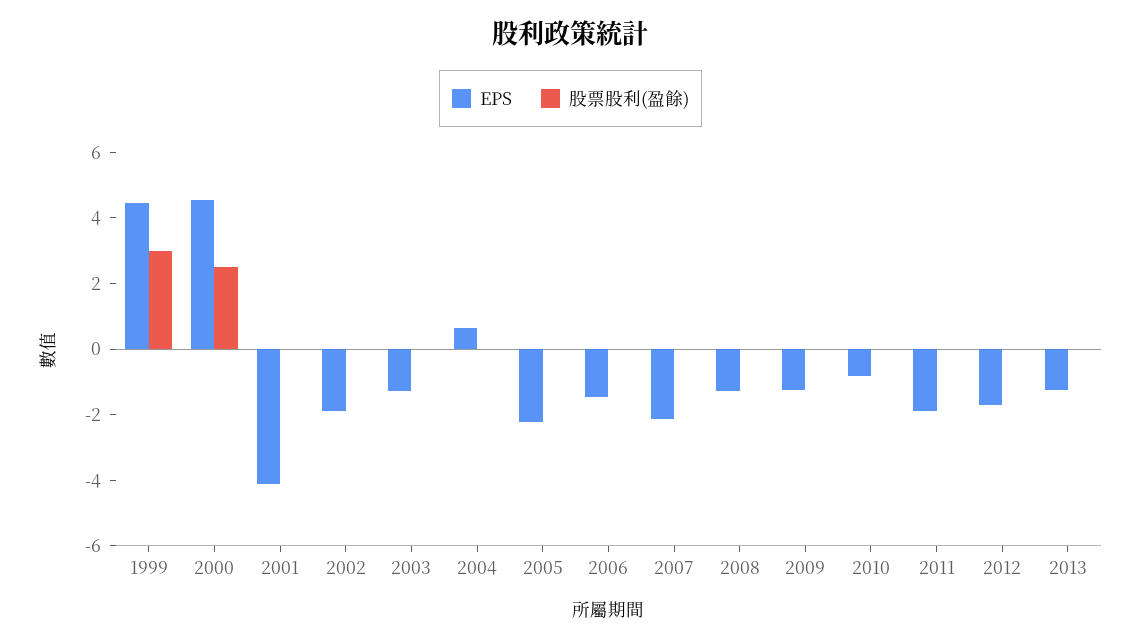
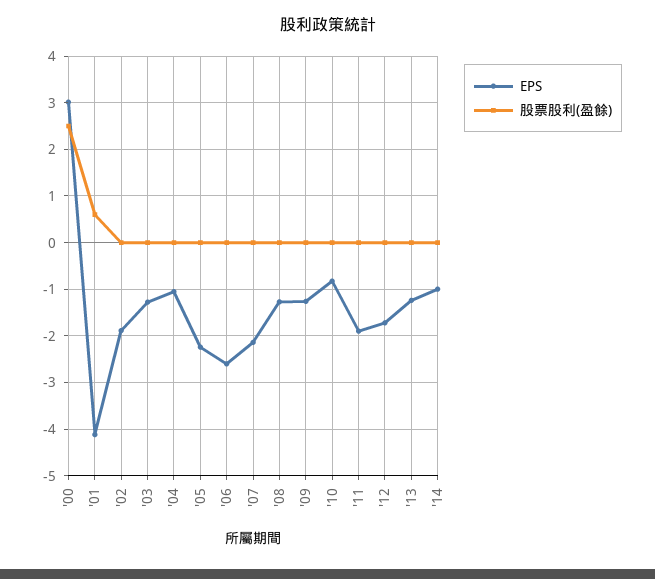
EPS, 1999: 4.5 -> none
股票股利(盈餘), 1999: 3 -> none
EPS, 2000: 4.5 -> 3
股票股利(盈餘), 2001: 0 -> 0.6
EPS, 2004: 0.5 -> -1
EPS, 2006: -1.5 -> -2.6
EPS, '14: none -> -1
股票股利(盈餘), '14: none -> 0

